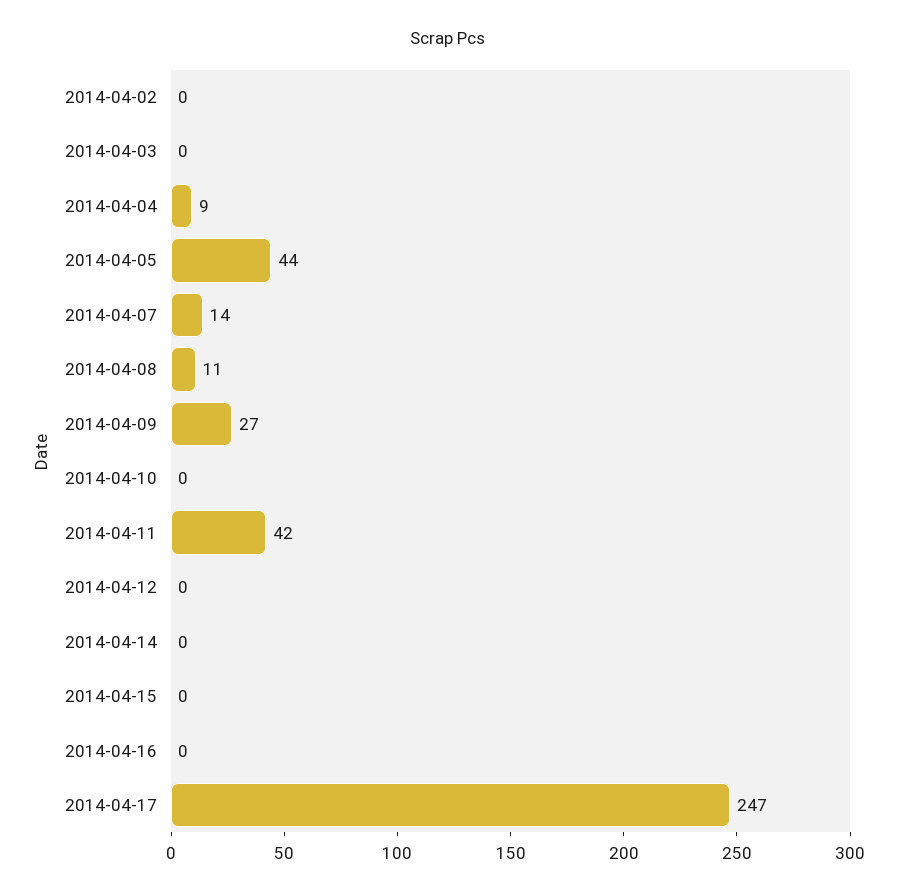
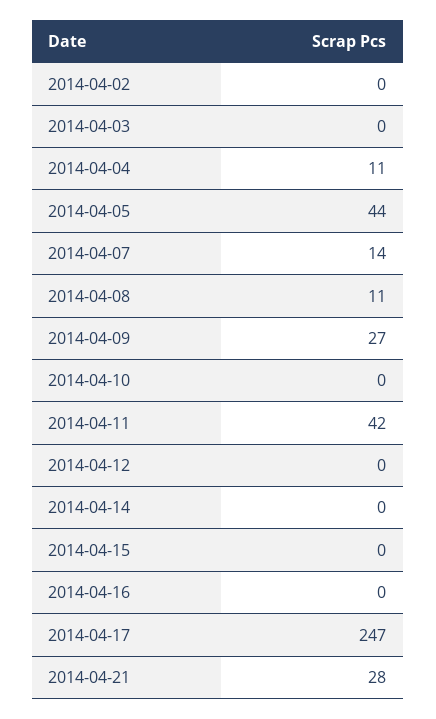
2014-04-04: 9 -> 11
2014-04-21: none -> 28

